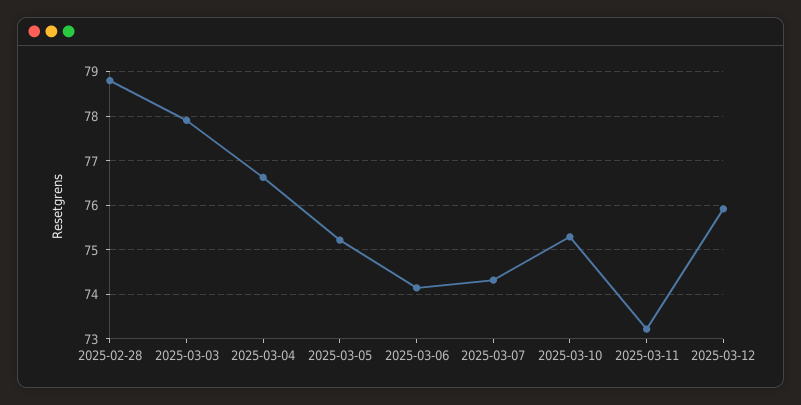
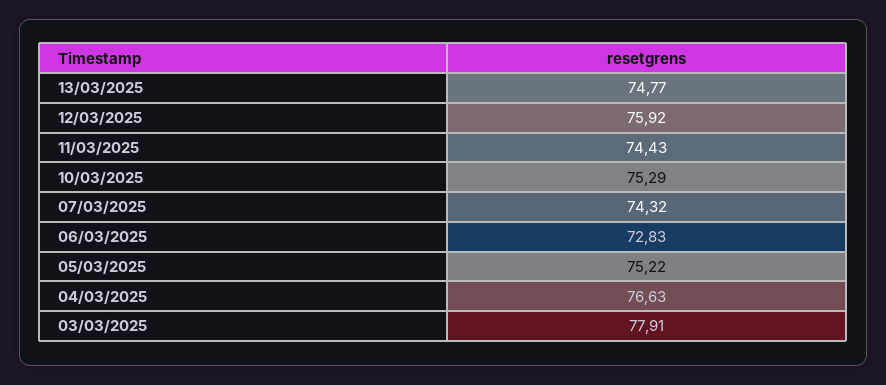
2025-02-28: 78.8 -> none
2025-03-06: 74.2 -> 72.83
2025-03-11: 73.2 -> 74.43
13/03/2025: none -> 74.77

